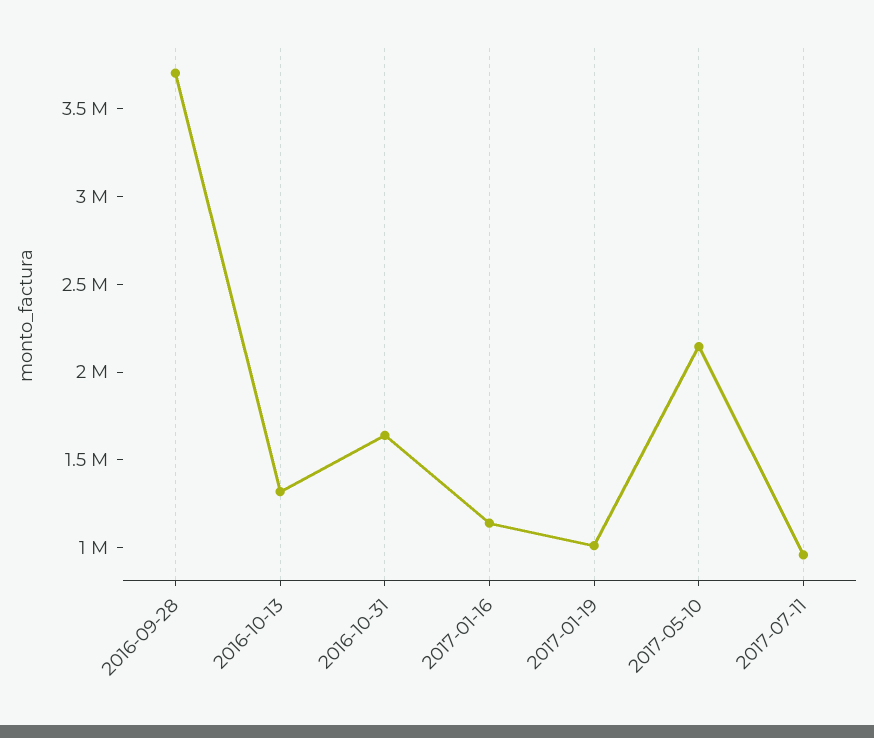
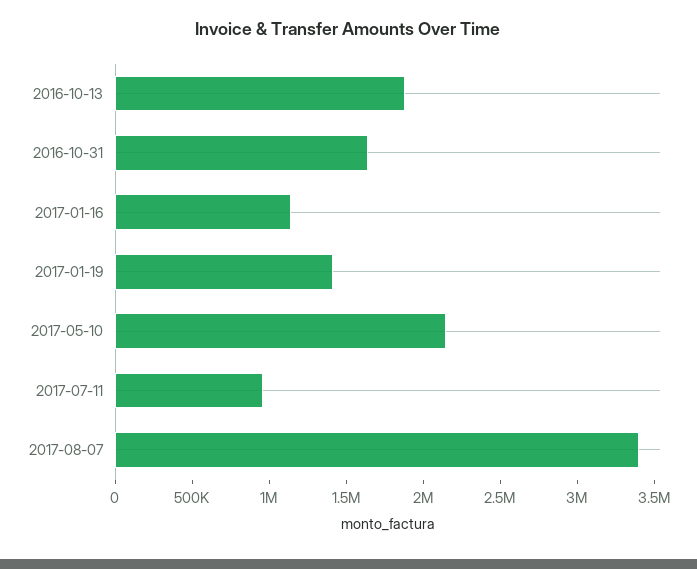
2016-09-28: 3700000 -> none
2016-10-13: 1300000 -> 1900000
2017-01-19: 1000000 -> 1400000
2017-08-07: none -> 3400000

